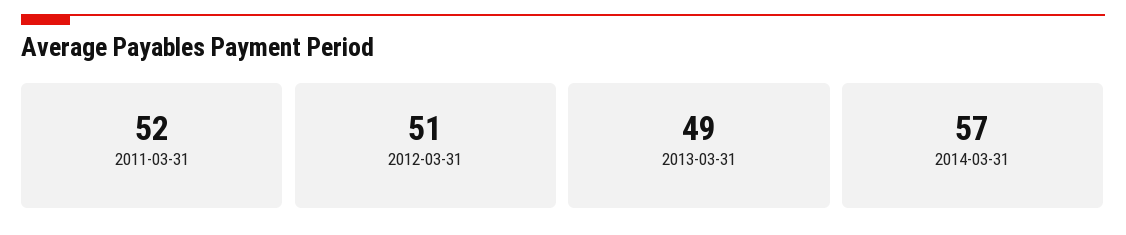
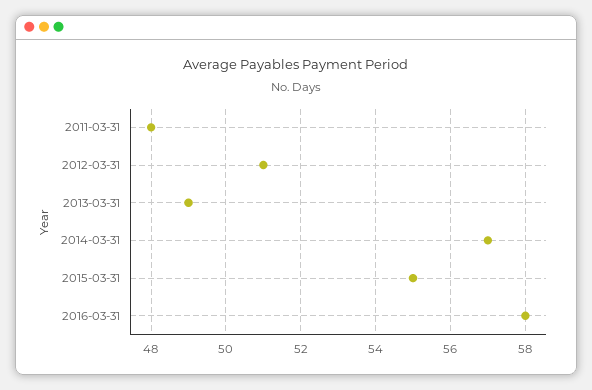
2011-03-31: 52 -> 48
2015-03-31: none -> 55
2016-03-31: none -> 58

